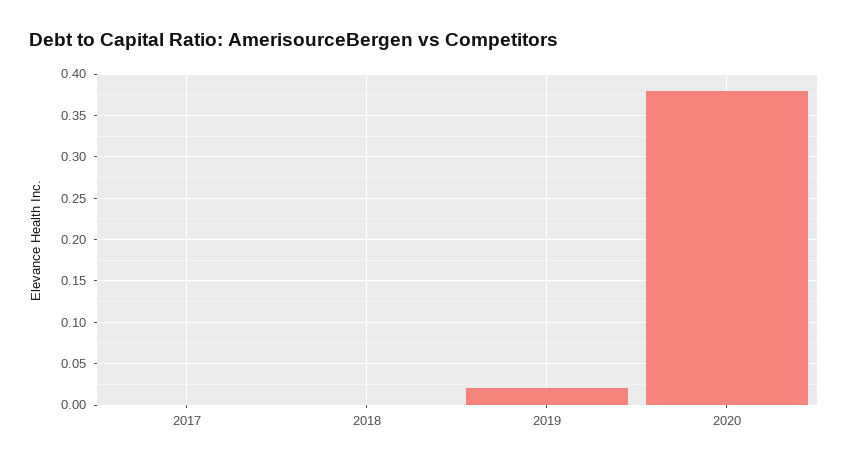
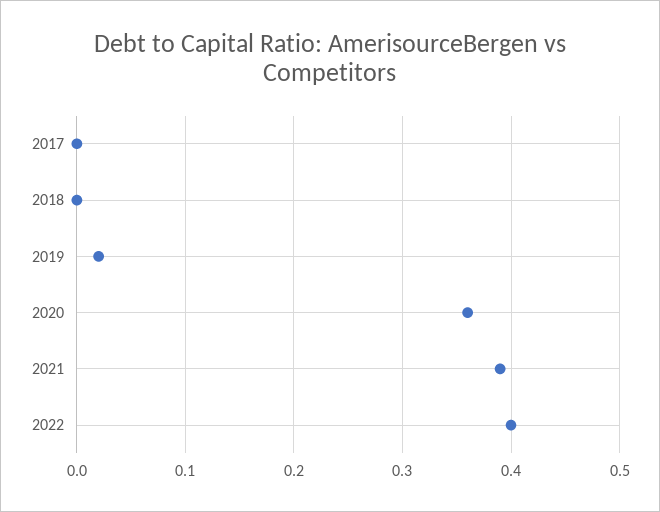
2020: 0.38 -> 0.36
2021: none -> 0.39
2022: none -> 0.4

